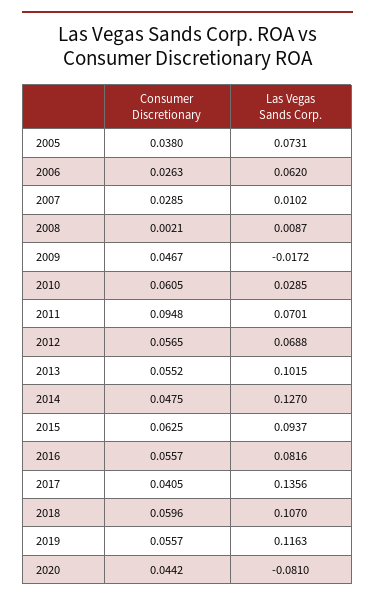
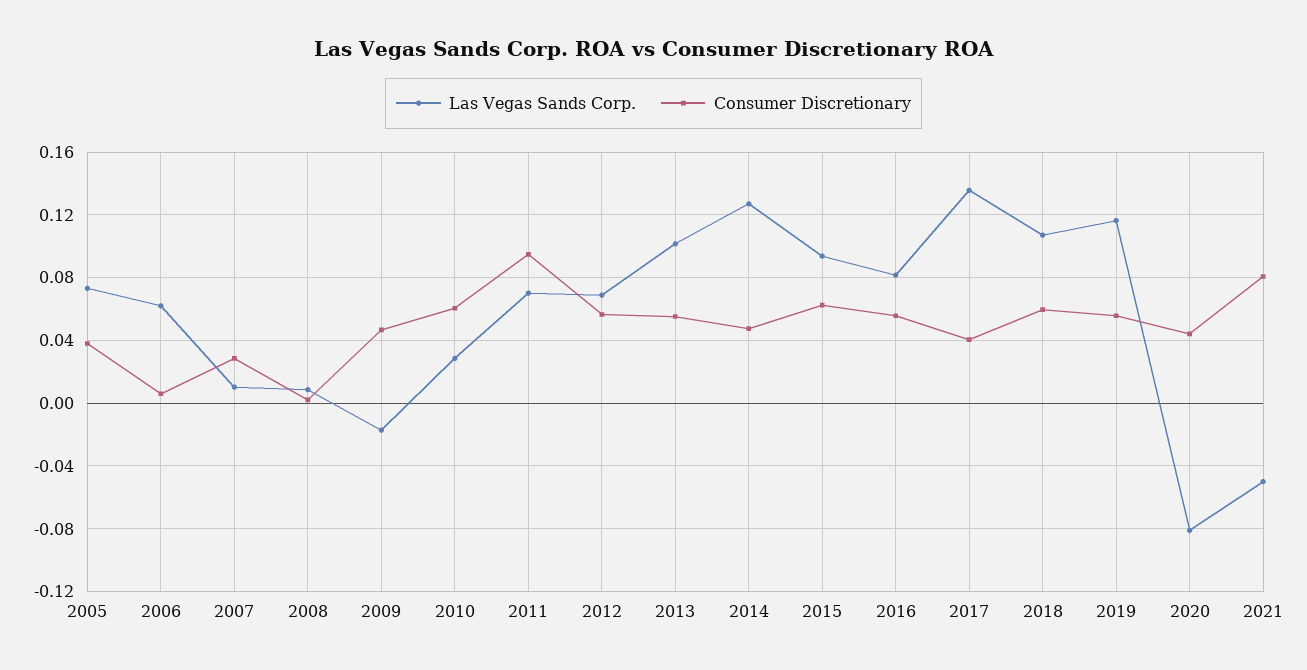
Consumer Discretionary, 2006: 0.0263 -> 0.005
Las Vegas Sands Corp., 2021: none -> -0.05
Consumer Discretionary, 2021: none -> 0.08

